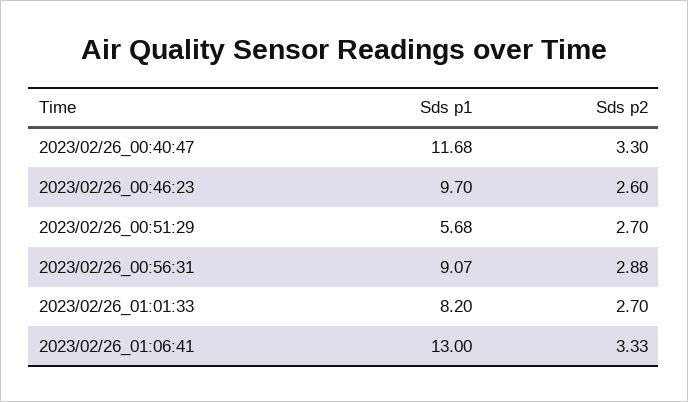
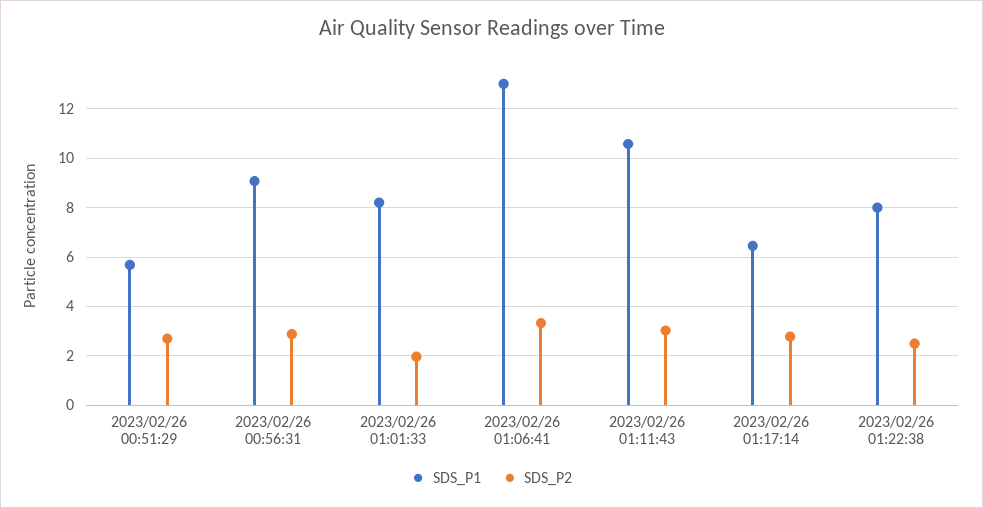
Sds p1, 2023/02/26_00:40:47: 11.68 -> none
Sds p2, 2023/02/26_00:40:47: 3.3 -> none
Sds p1, 2023/02/26_00:46:23: 9.7 -> none
Sds p2, 2023/02/26_00:46:23: 2.6 -> none
Sds p2, 2023/02/26_01:01:33: 2.7 -> 2
Sds p1, 2023/02/26 01:11:43: none -> 10.5
Sds p2, 2023/02/26 01:11:43: none -> 3
Sds p1, 2023/02/26 01:17:14: none -> 6.5
Sds p2, 2023/02/26 01:17:14: none -> 2.75
Sds p1, 2023/02/26 01:22:38: none -> 8
Sds p2, 2023/02/26 01:22:38: none -> 2.5

